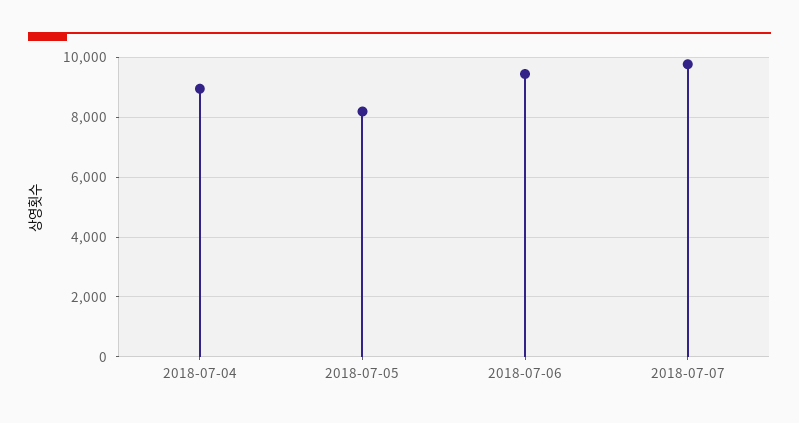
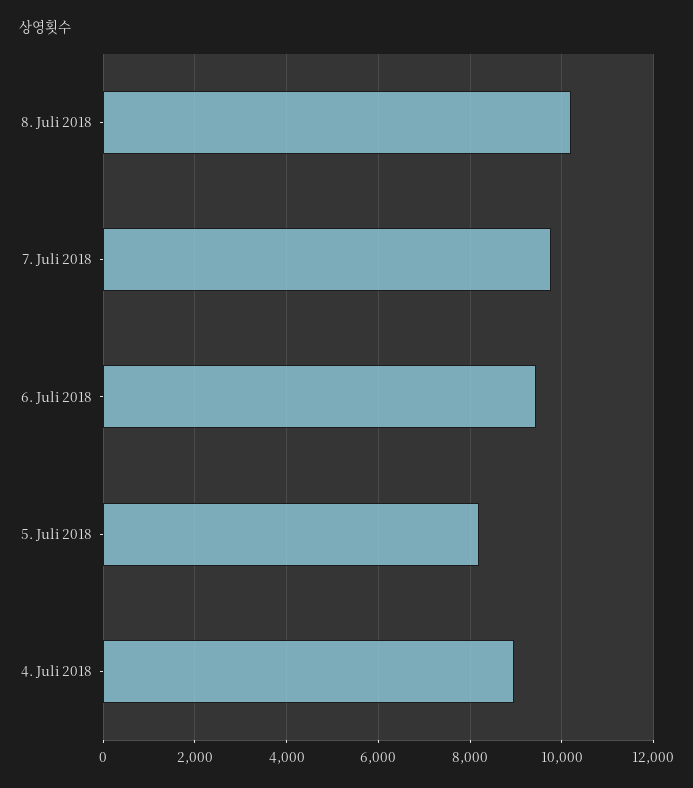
8. Juli 2018: none -> 10200

